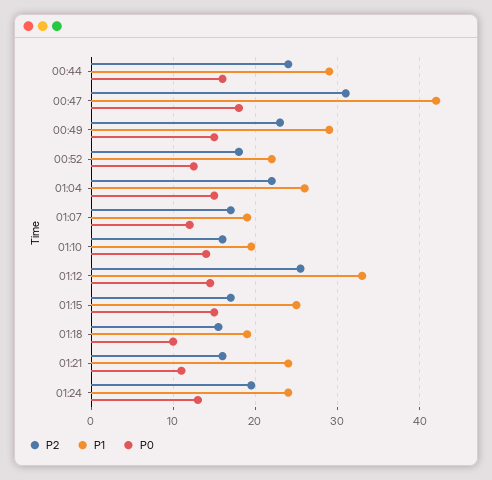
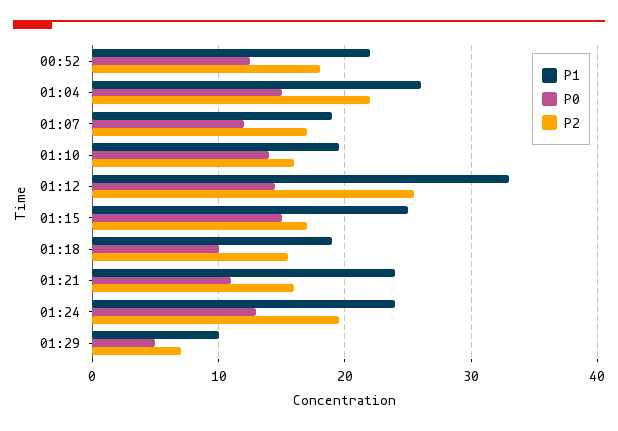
P2, 00:44: 24 -> none
P1, 00:44: 29 -> none
P0, 00:44: 16 -> none
P2, 00:47: 31 -> none
P1, 00:47: 42 -> none
P0, 00:47: 18 -> none
P2, 00:49: 23 -> none
P1, 00:49: 29 -> none
P0, 00:49: 15 -> none
P1, 01:29: none -> 10
P0, 01:29: none -> 5
P2, 01:29: none -> 7

